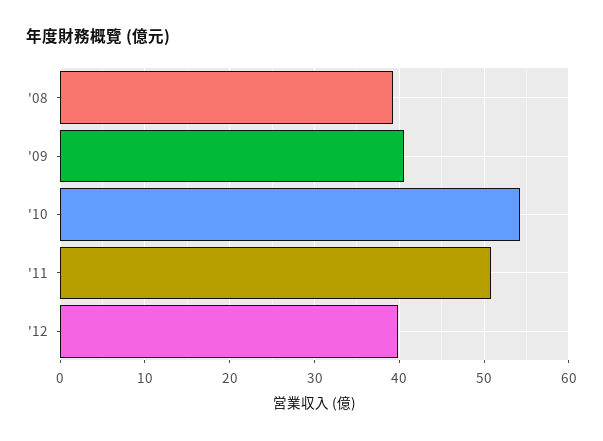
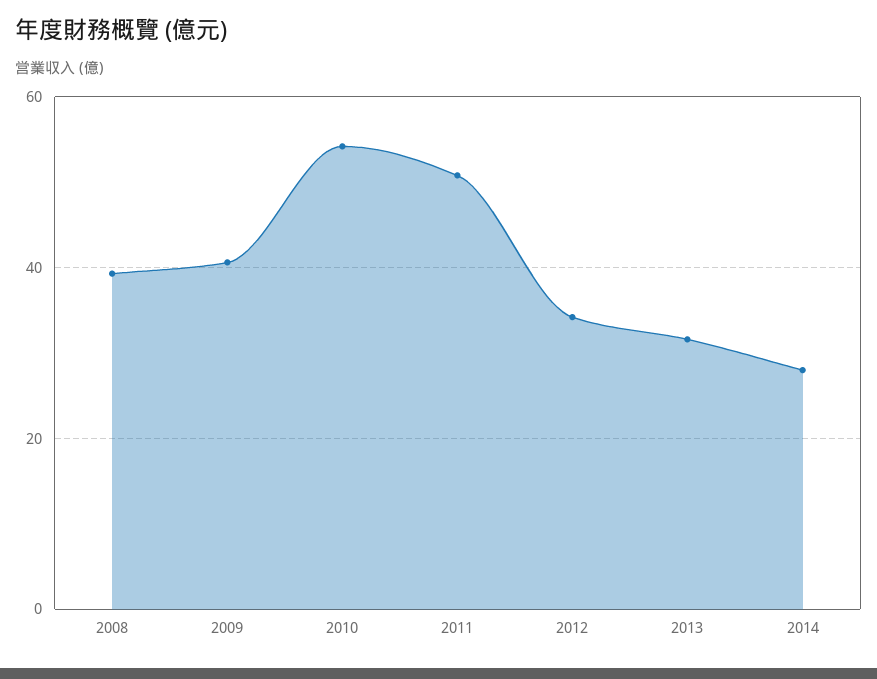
'12: 40 -> 34
2013: none -> 32
2014: none -> 28

